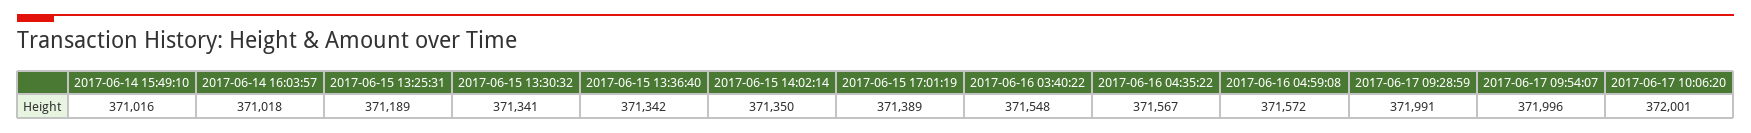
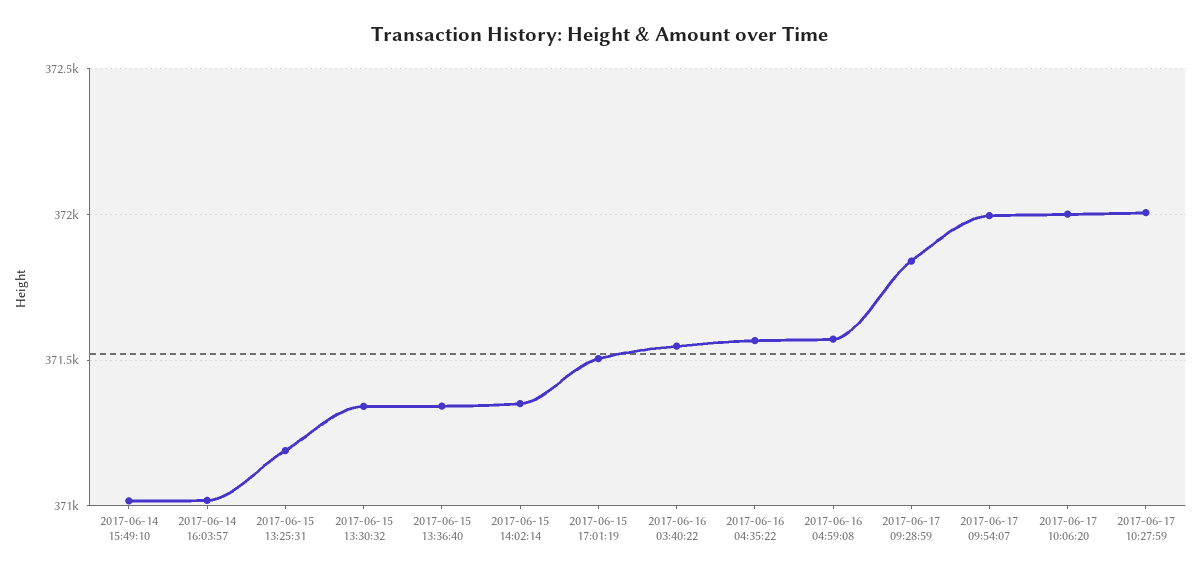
2017-06-15 17:01:19: 371389 -> 371500
2017-06-17 09:28:59: 371991 -> 371850
2017-06-17 10:27:59: none -> 372000

